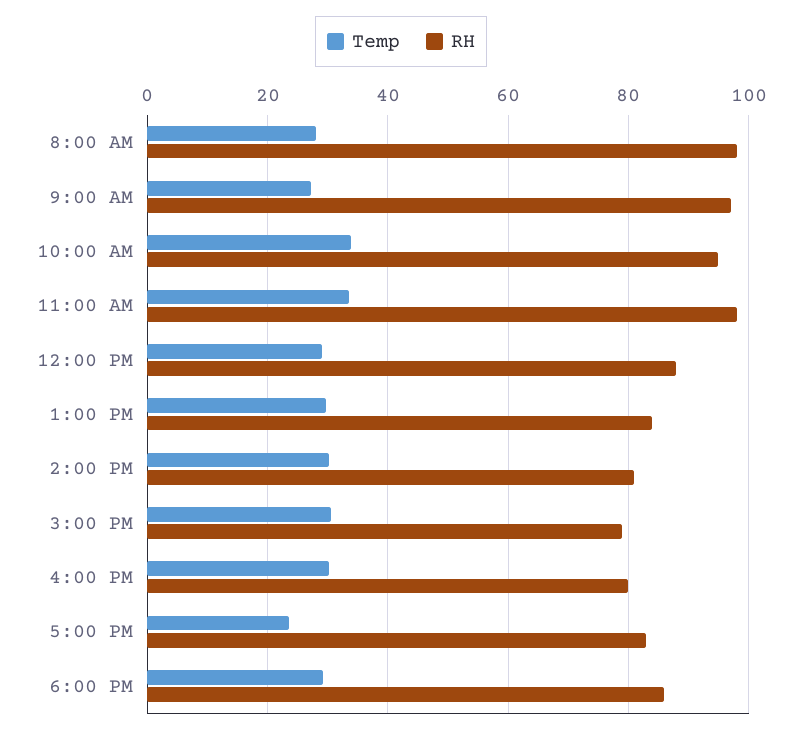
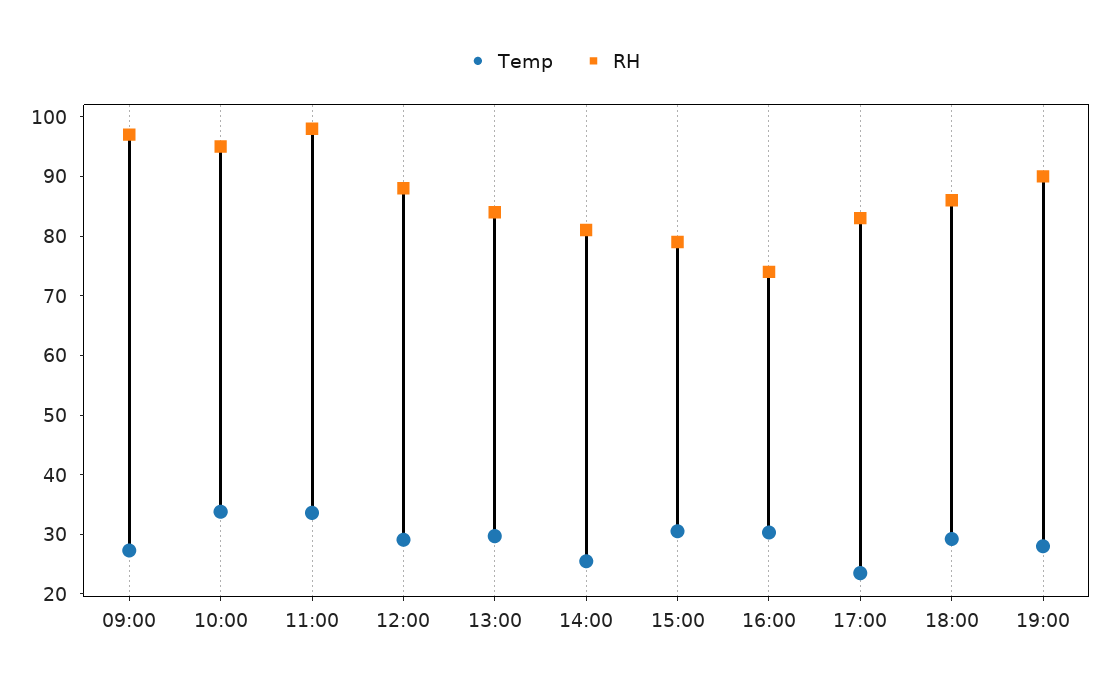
Temp, 8:00 AM: 28 -> none
RH, 8:00 AM: 98 -> none
Temp, 2:00 PM: 30 -> 26
RH, 4:00 PM: 80 -> 74
Temp, 19:00: none -> 28
RH, 19:00: none -> 90

